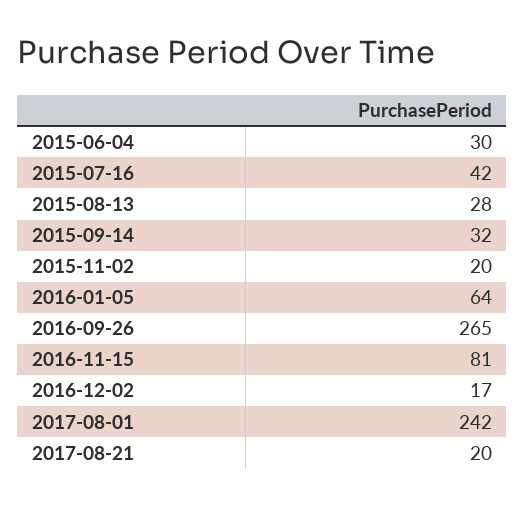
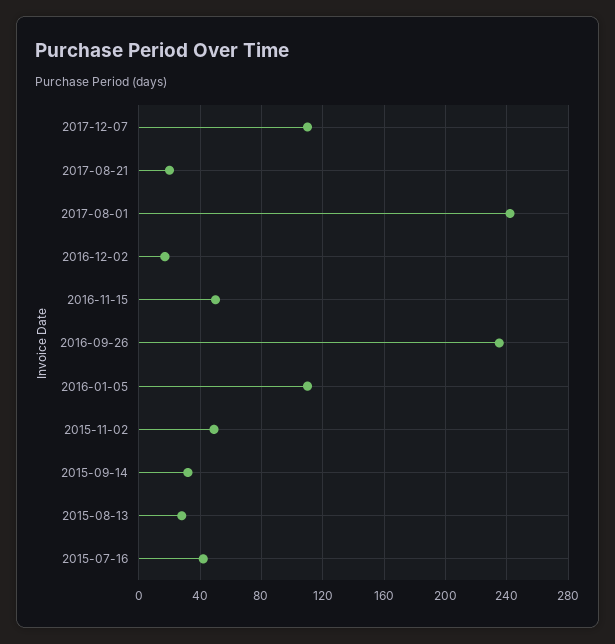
2015-06-04: 30 -> none
2015-11-02: 20 -> 50
2016-01-05: 64 -> 110
2016-09-26: 265 -> 235
2016-11-15: 81 -> 50
2017-12-07: none -> 110

